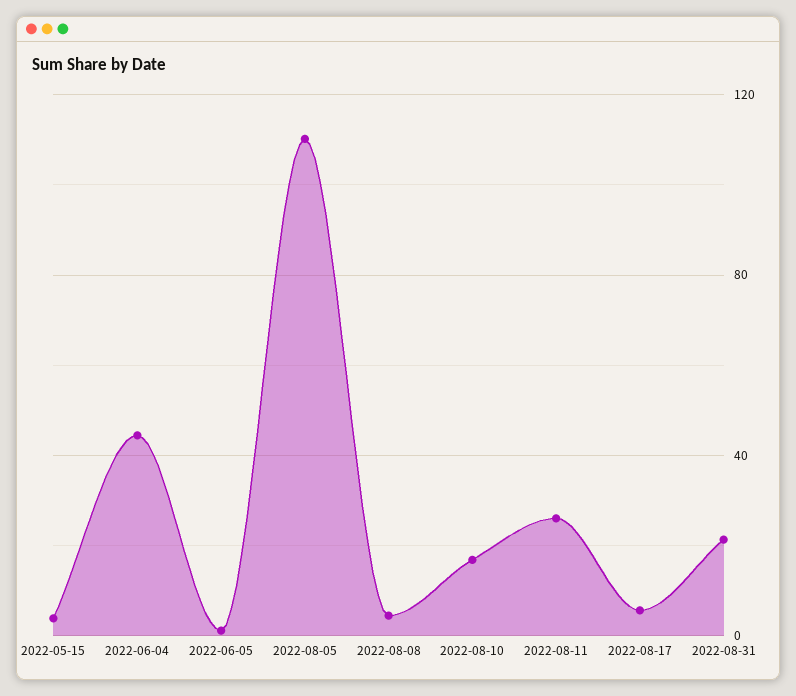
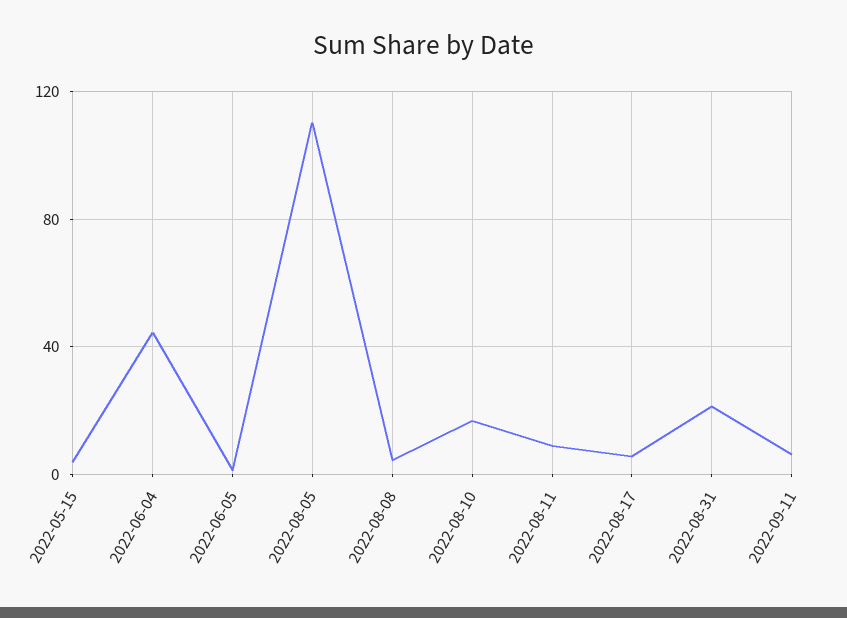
2022-08-11: 25 -> 10
2022-09-11: none -> 5

